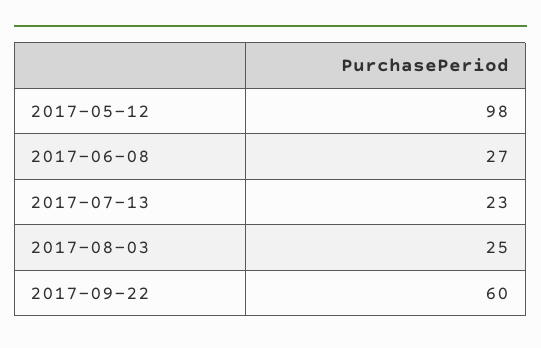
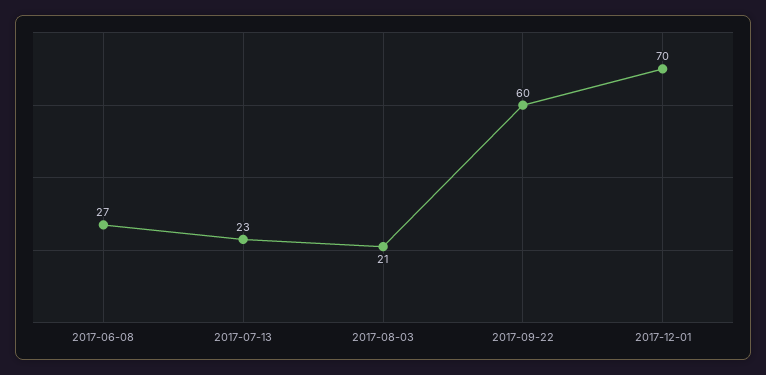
2017-05-12: 98 -> none
2017-08-03: 25 -> 21
2017-12-01: none -> 70

